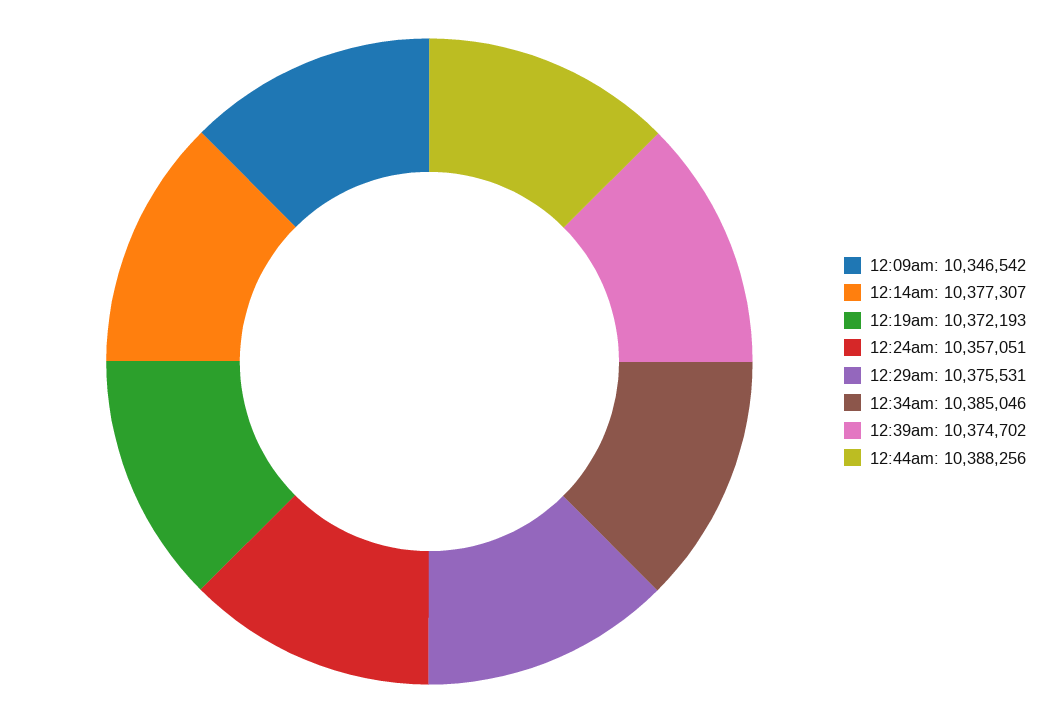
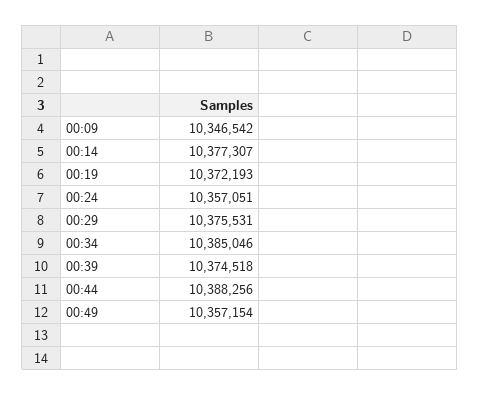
12:39am: 10374702 -> 10374518
00:49: none -> 10357154

